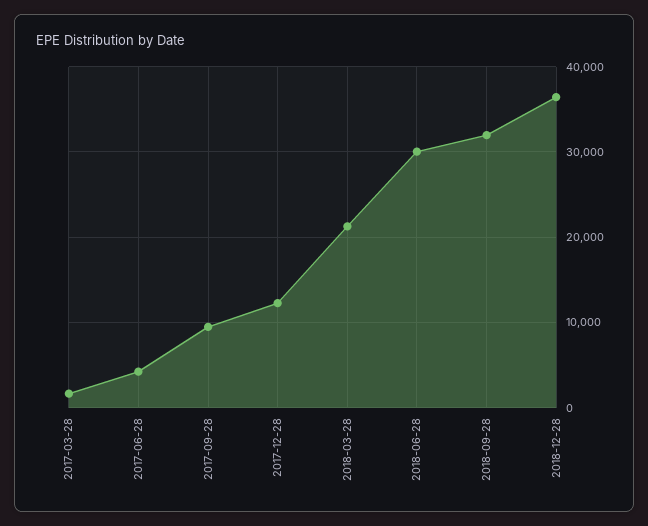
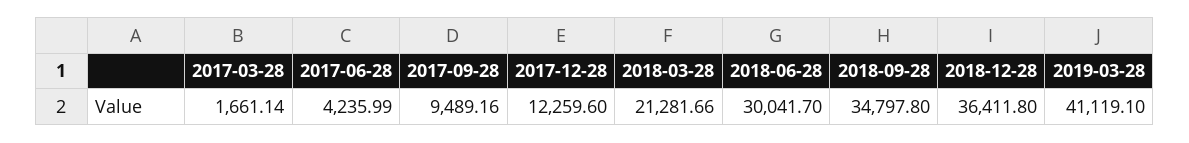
2018-09-28: 32000 -> 34797.8
2019-03-28: none -> 41119.1

